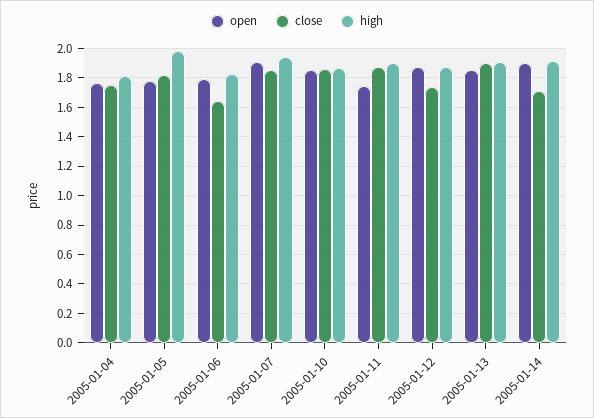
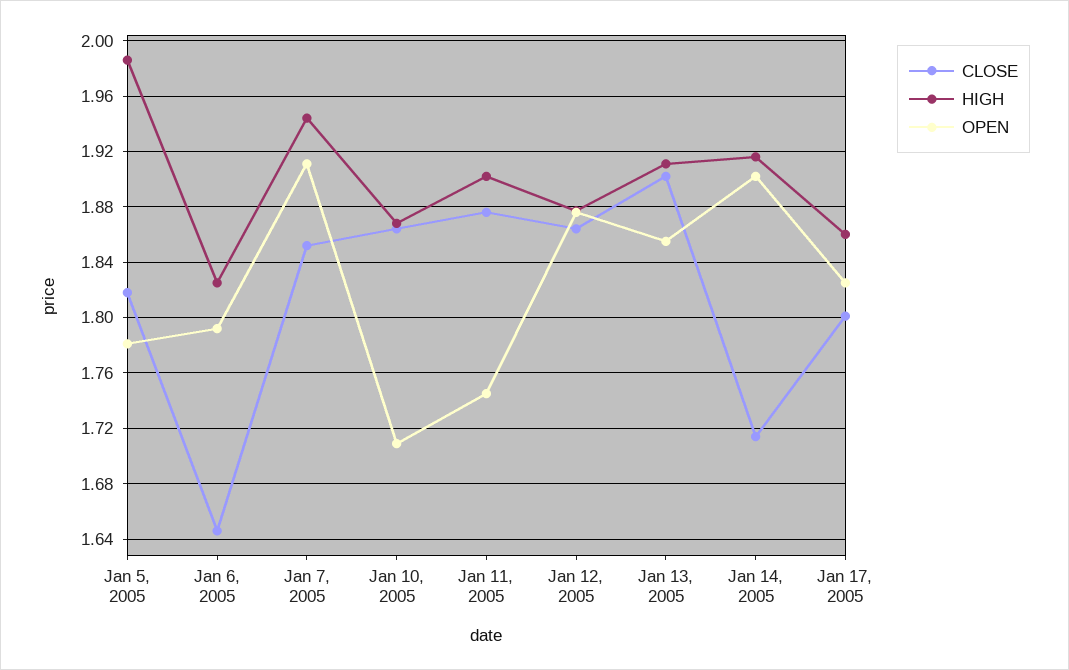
open, 2005-01-04: 1.75 -> none
close, 2005-01-04: 1.75 -> none
high, 2005-01-04: 1.8 -> none
open, 2005-01-10: 1.85 -> 1.71
close, 2005-01-12: 1.75 -> 1.865
close, Jan 17, 2005: none -> 1.8
high, Jan 17, 2005: none -> 1.86
open, Jan 17, 2005: none -> 1.825

